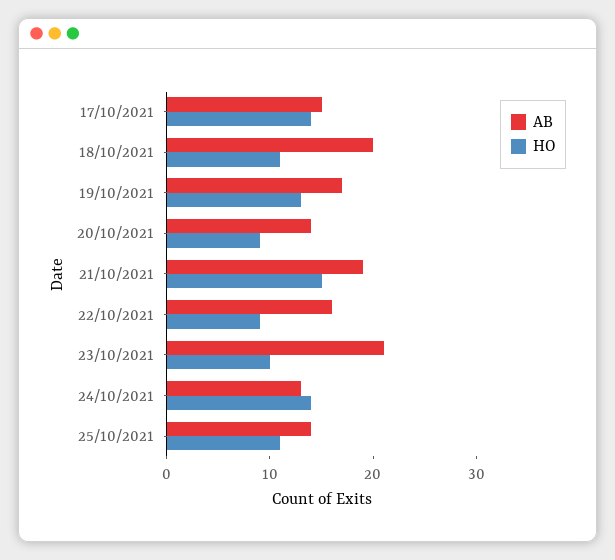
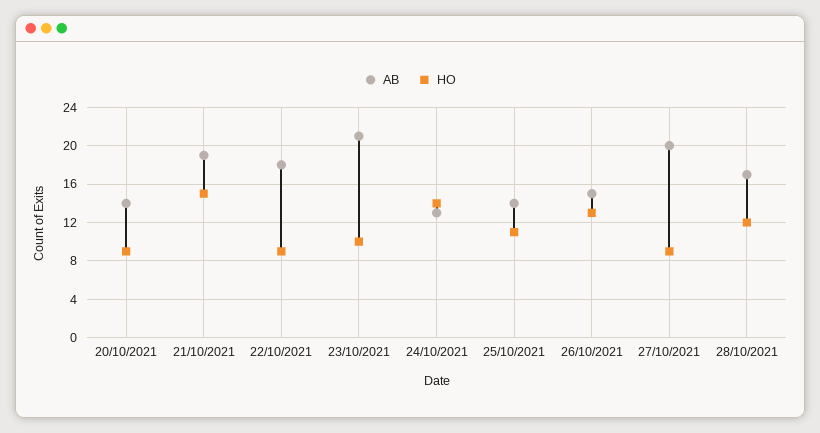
AB, 17/10/2021: 15 -> none
HO, 17/10/2021: 14 -> none
AB, 18/10/2021: 20 -> none
HO, 18/10/2021: 11 -> none
AB, 19/10/2021: 17 -> none
HO, 19/10/2021: 13 -> none
AB, 22/10/2021: 16 -> 18
AB, 26/10/2021: none -> 15
HO, 26/10/2021: none -> 13
AB, 27/10/2021: none -> 20
HO, 27/10/2021: none -> 9
AB, 28/10/2021: none -> 17
HO, 28/10/2021: none -> 12

